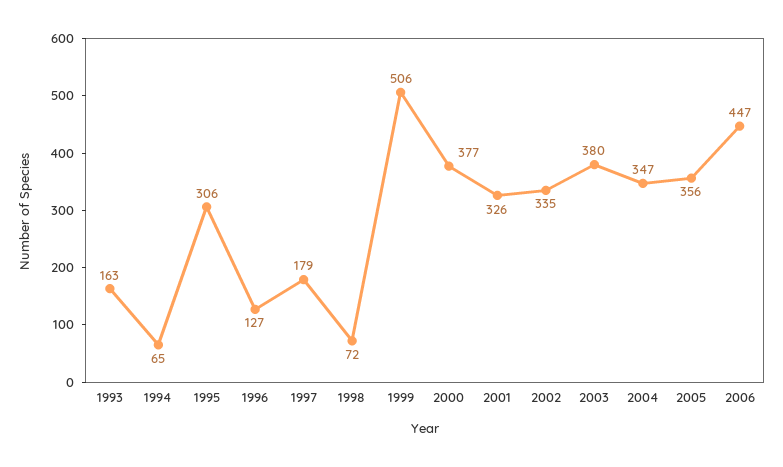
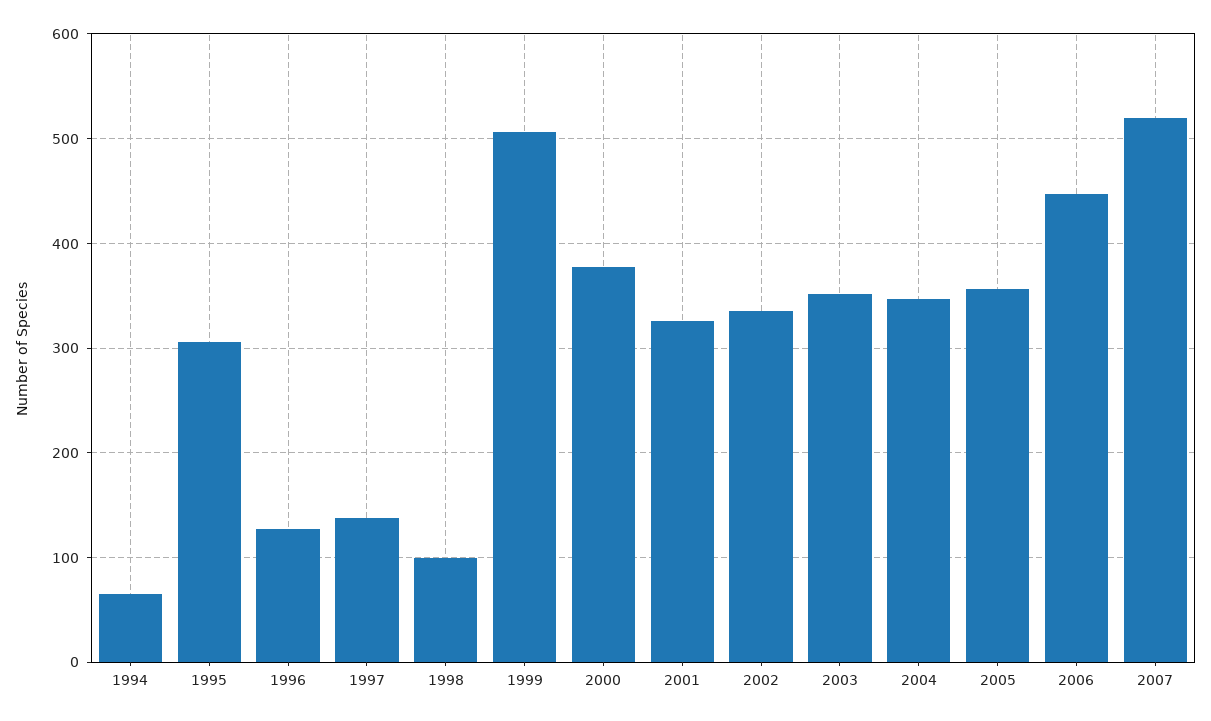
1993: 163 -> none
1997: 179 -> 140
1998: 72 -> 100
2003: 380 -> 350
2007: none -> 520

